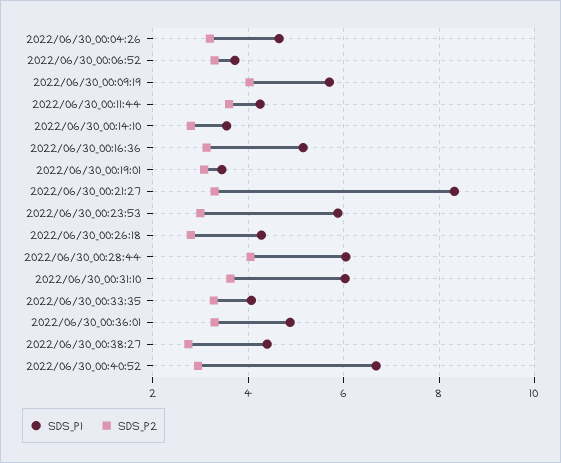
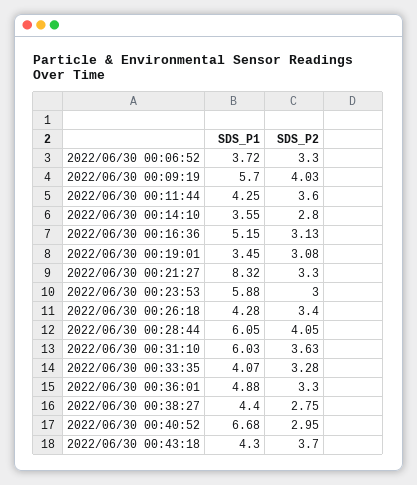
SDS_P1, 2022/06/30_00:04:26: 4.6 -> none
SDS_P2, 2022/06/30_00:04:26: 3.2 -> none
SDS_P2, 2022/06/30_00:26:18: 2.8 -> 3.4
SDS_P1, 2022/06/30 00:43:18: none -> 4.3
SDS_P2, 2022/06/30 00:43:18: none -> 3.7

